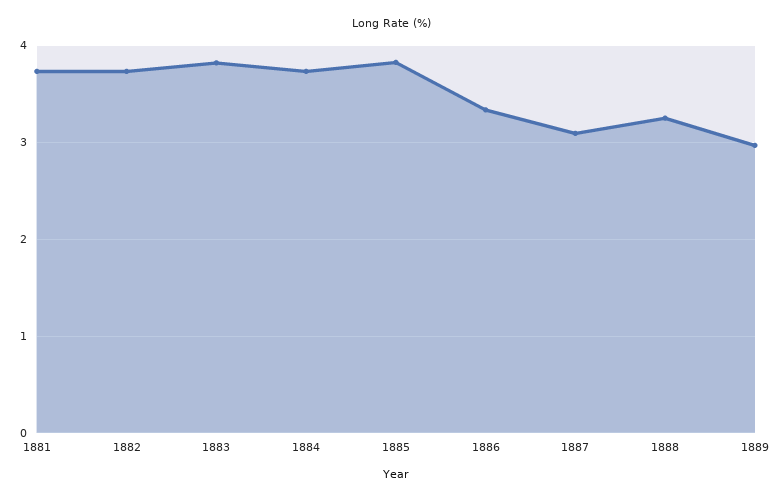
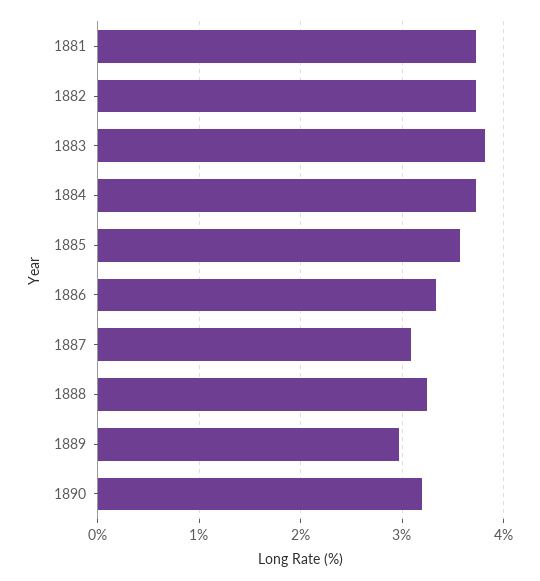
1885: 3.8 -> 3.6
1890: none -> 3.2

